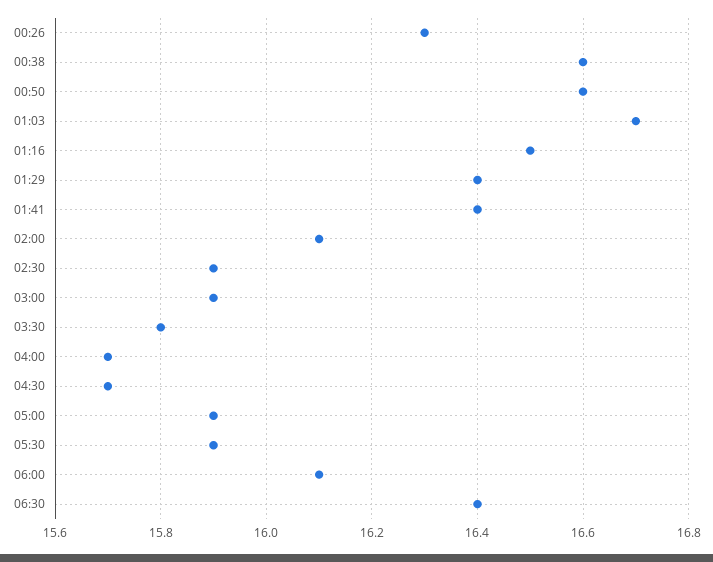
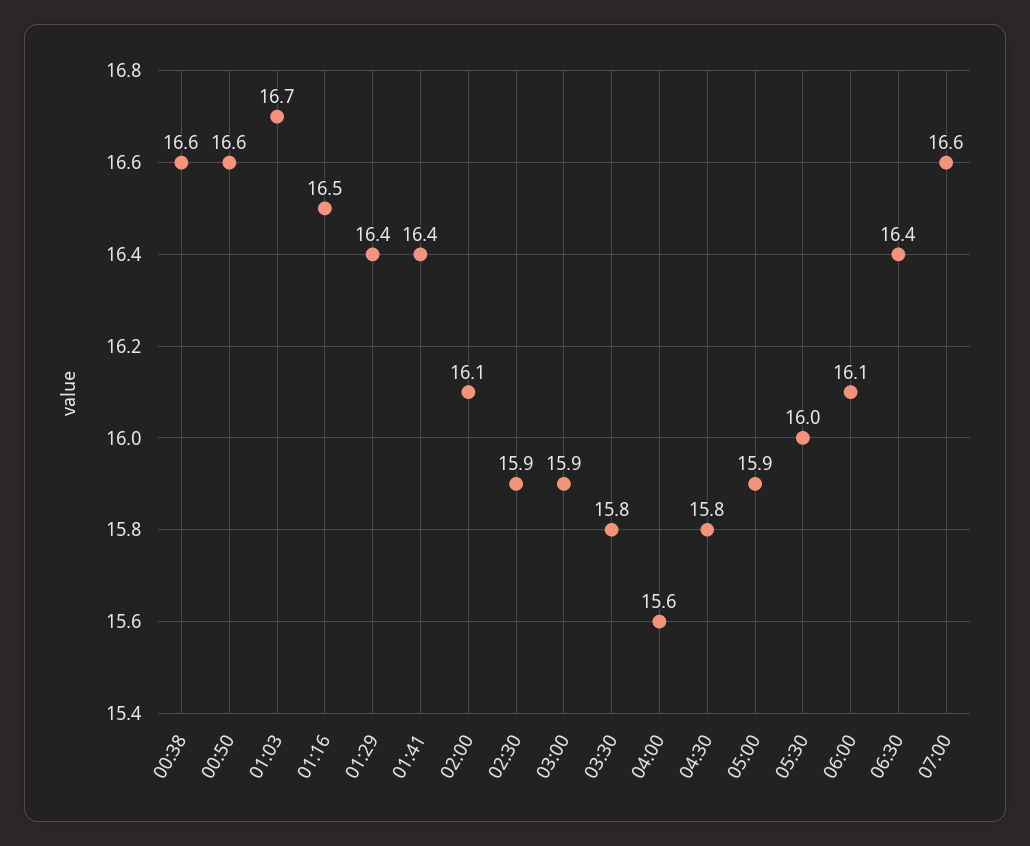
00:26: 16.3 -> none
04:00: 15.7 -> 15.6
04:30: 15.7 -> 15.8
05:30: 15.9 -> 16
07:00: none -> 16.6

